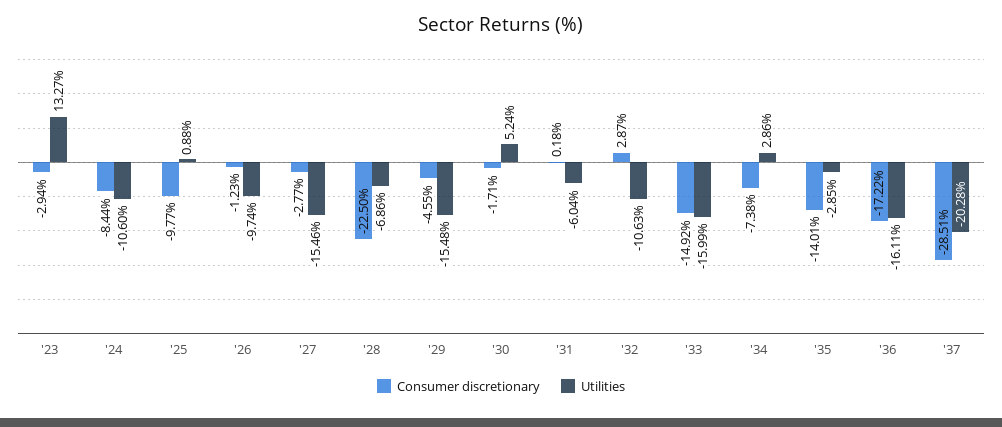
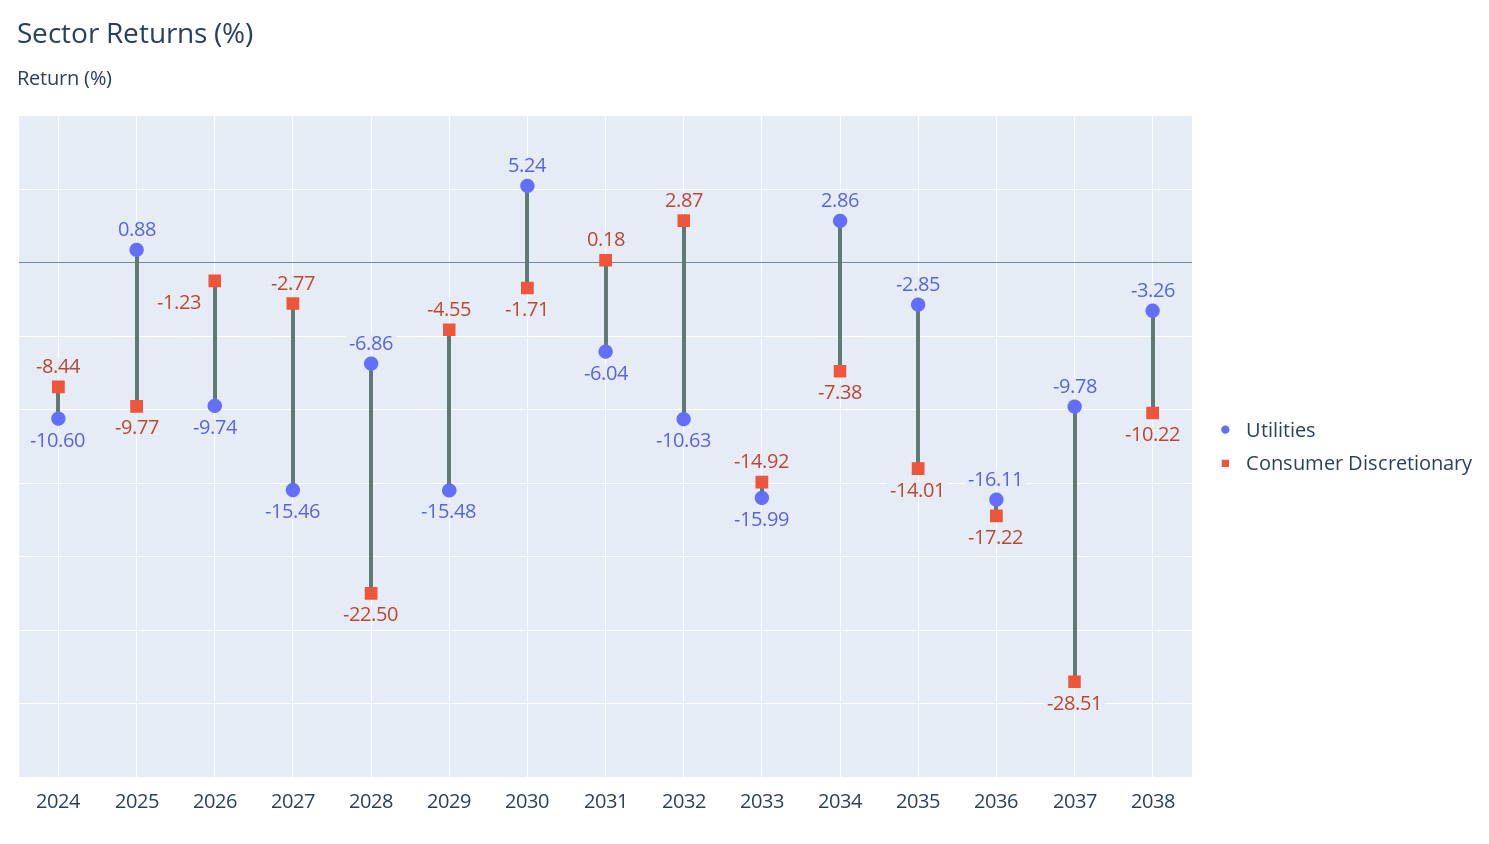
Consumer discretionary, '23: -2.94 -> none
Utilities, '23: 13.27 -> none
Utilities, '37: -20.28 -> -9.78
Utilities, 2038: none -> -3.26
Consumer discretionary, 2038: none -> -10.22

